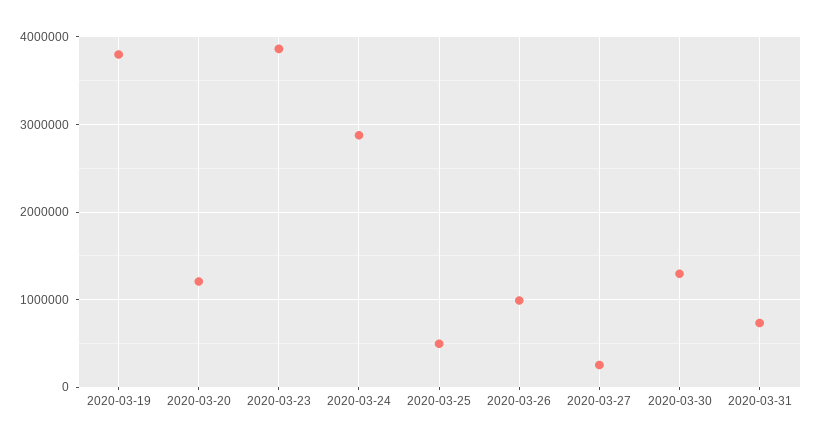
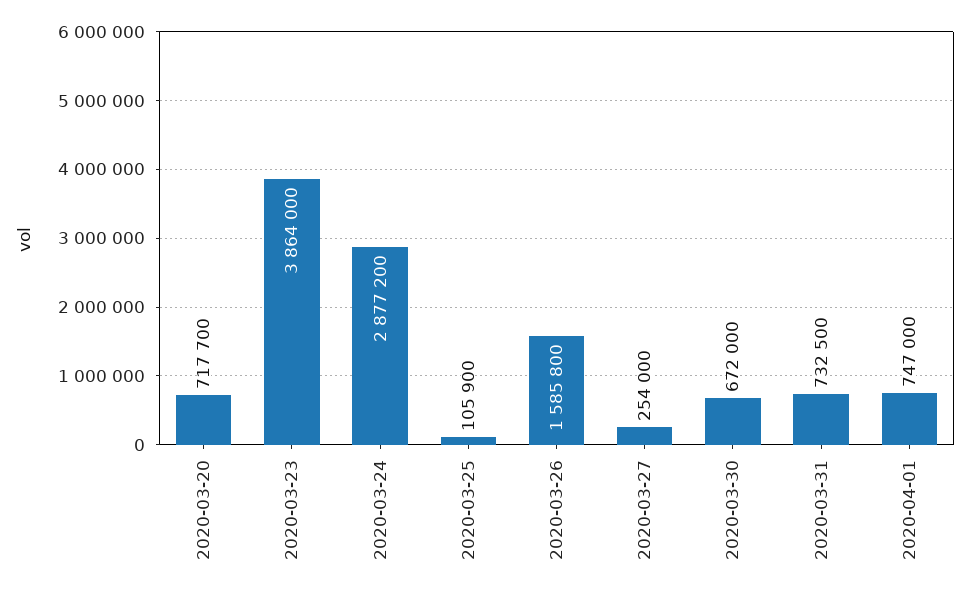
2020-03-19: 3800000 -> none
2020-03-20: 1200000 -> 717700
2020-03-25: 500000 -> 105900
2020-03-26: 1000000 -> 1585800
2020-03-30: 1300000 -> 672000
2020-04-01: none -> 747000

